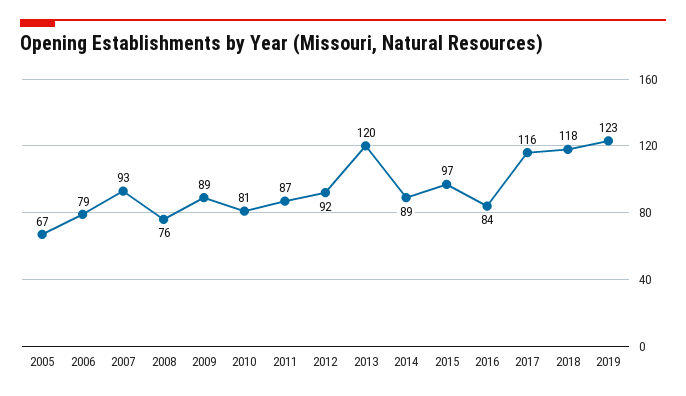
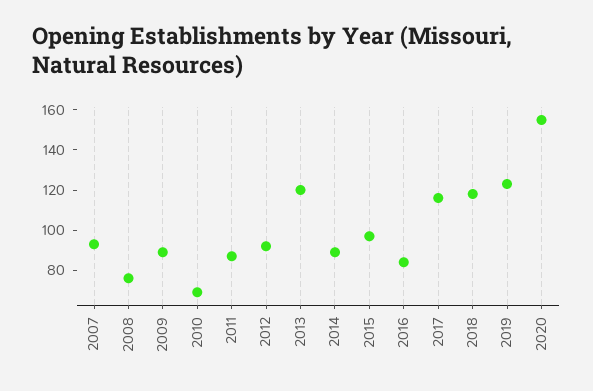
2005: 67 -> none
2006: 79 -> none
2010: 81 -> 70
2020: none -> 155

